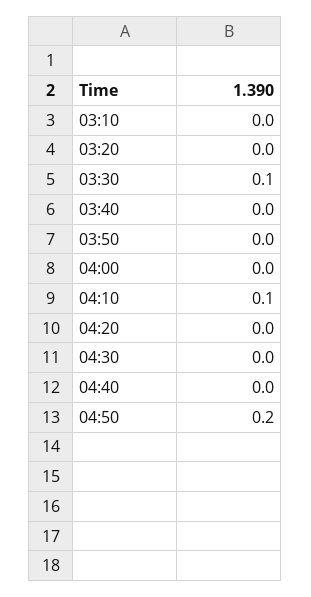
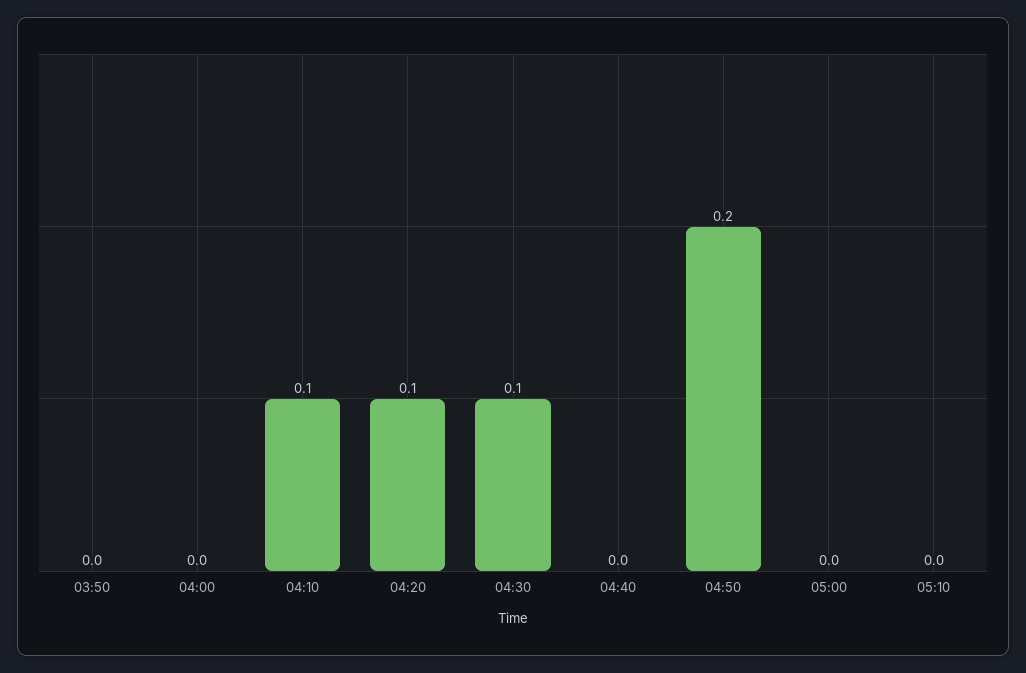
03:10: 0 -> none
03:20: 0 -> none
03:30: 0.1 -> none
03:40: 0 -> none
04:20: 0 -> 0.1
04:30: 0 -> 0.1
05:00: none -> 0
05:10: none -> 0

